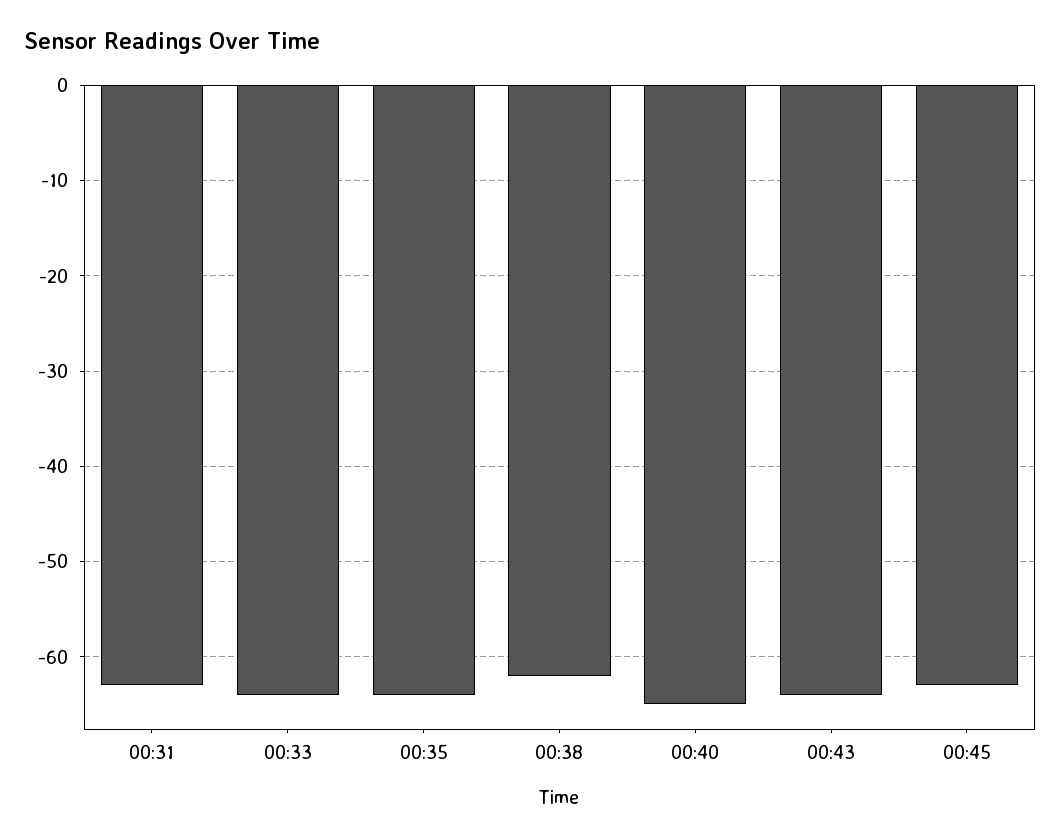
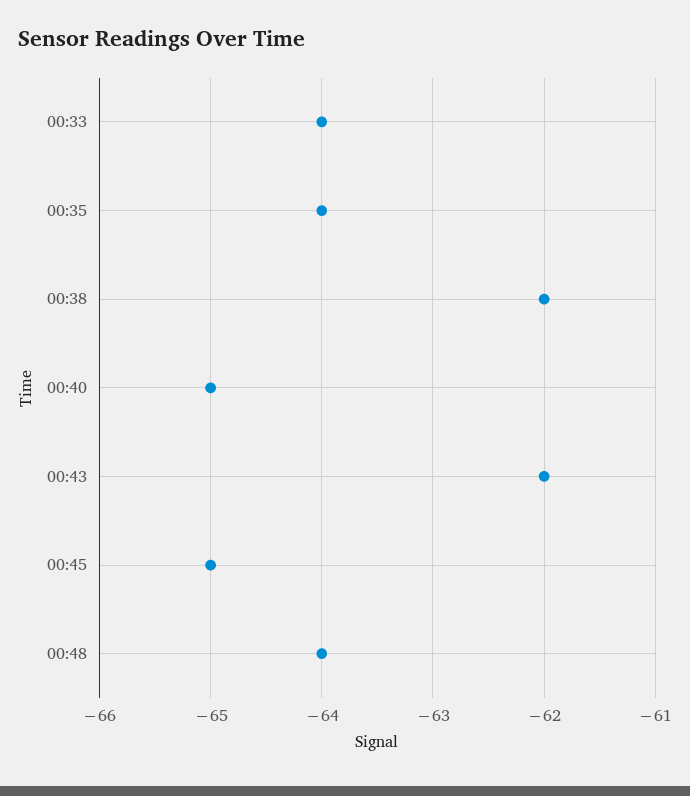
00:31: -63 -> none
00:43: -64 -> -62
00:45: -63 -> -65
00:48: none -> -64

